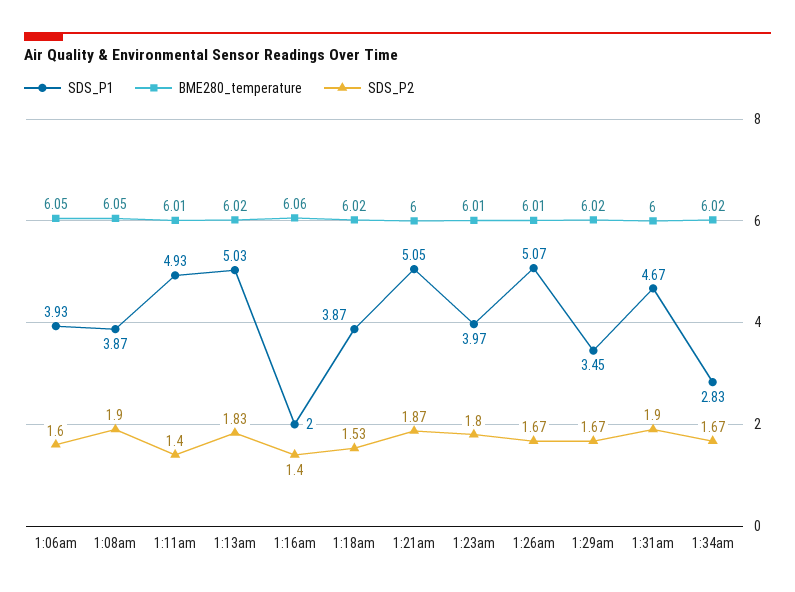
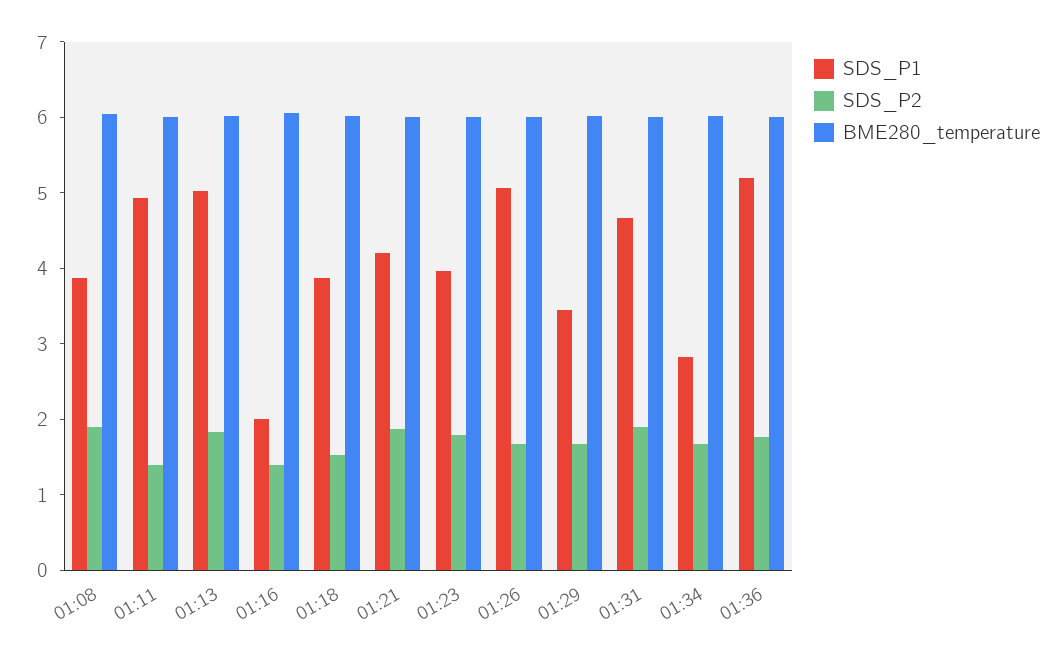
SDS_P1, 1:06am: 3.93 -> none
BME280_temperature, 1:06am: 6.05 -> none
SDS_P2, 1:06am: 1.6 -> none
SDS_P1, 1:21am: 5.05 -> 4.2
SDS_P1, 01:36: none -> 5.2
SDS_P2, 01:36: none -> 1.8
BME280_temperature, 01:36: none -> 6

